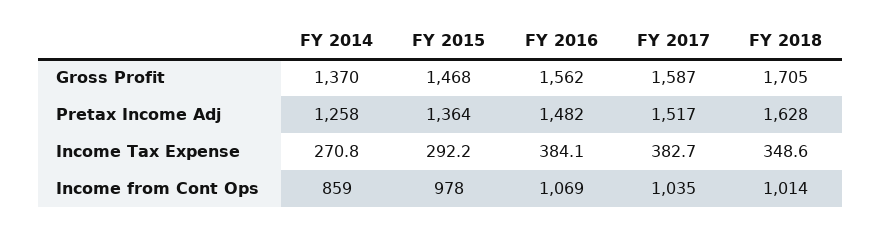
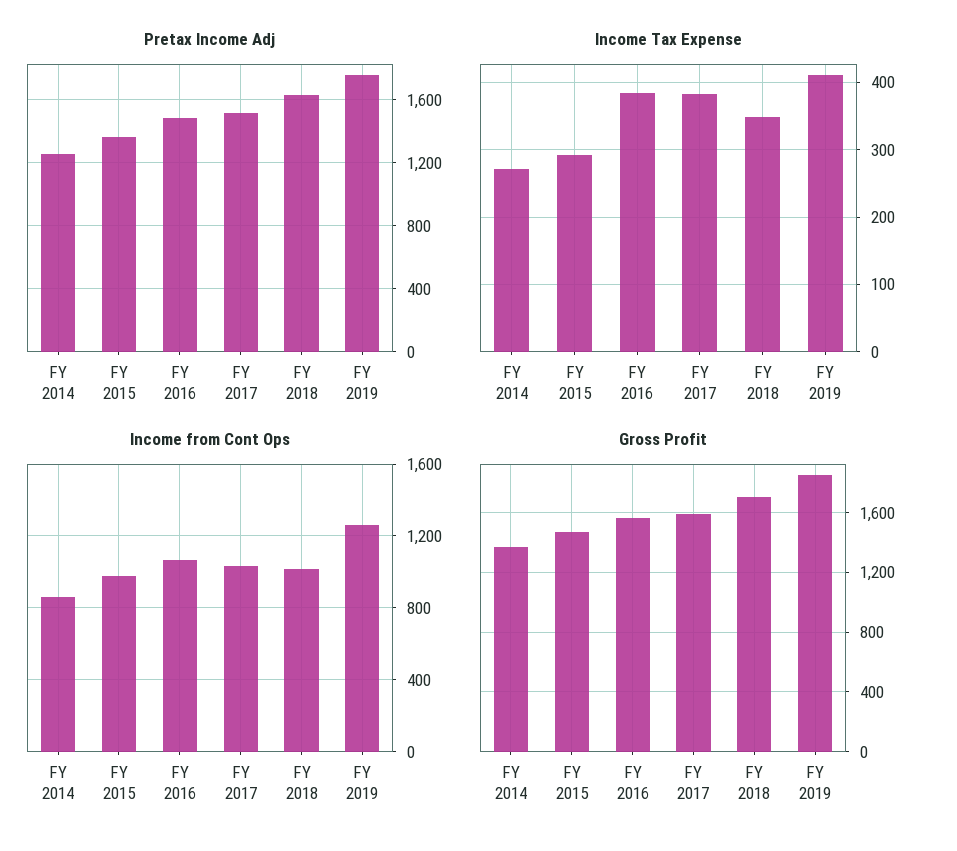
Pretax Income Adj, FY 2019: none -> 1750
Income Tax Expense, FY 2019: none -> 410
Income from Cont Ops, FY 2019: none -> 1250
Gross Profit, FY 2019: none -> 1850

